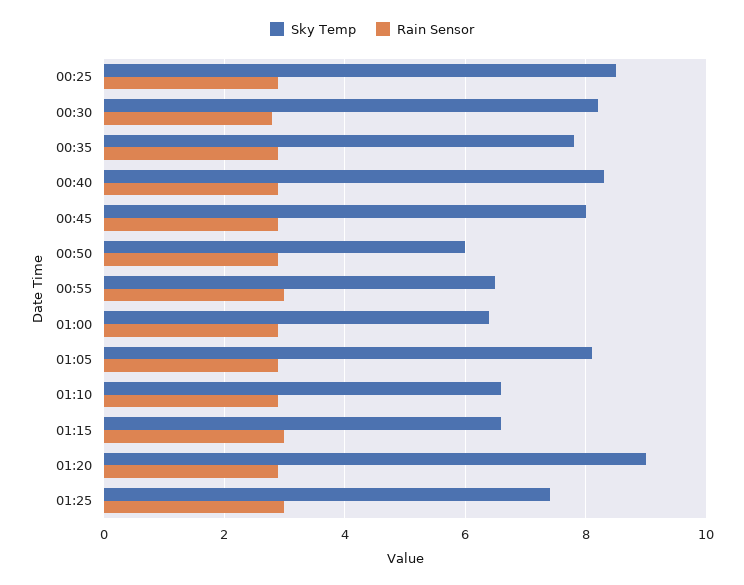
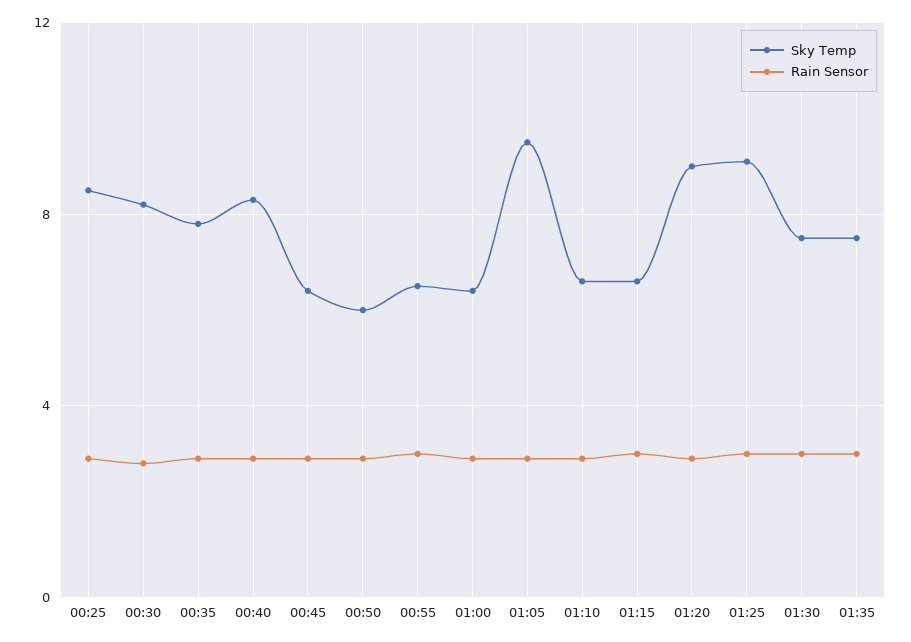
Sky Temp, 00:45: 8 -> 6.5
Sky Temp, 01:05: 8 -> 9.5
Sky Temp, 01:25: 7.5 -> 9
Sky Temp, 01:30: none -> 7.5
Rain Sensor, 01:30: none -> 3
Sky Temp, 01:35: none -> 7.5
Rain Sensor, 01:35: none -> 3

